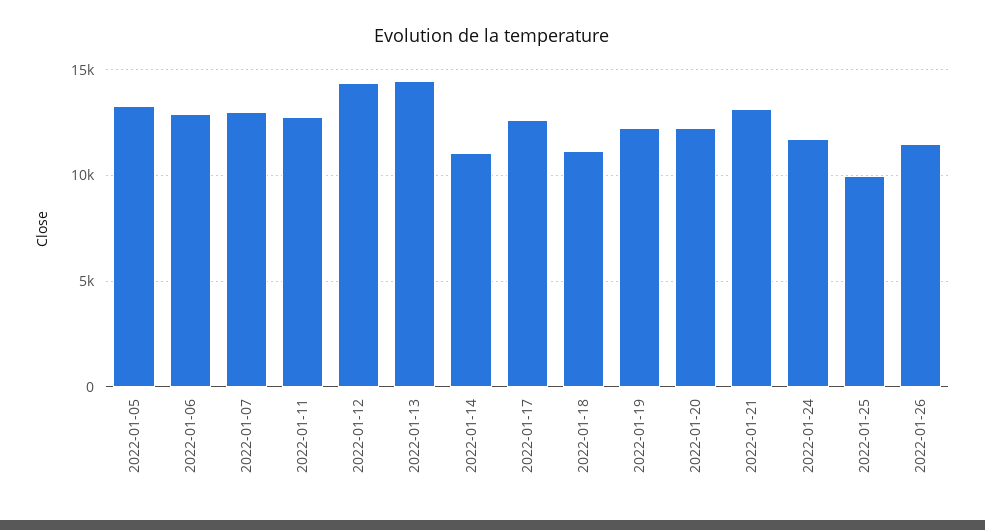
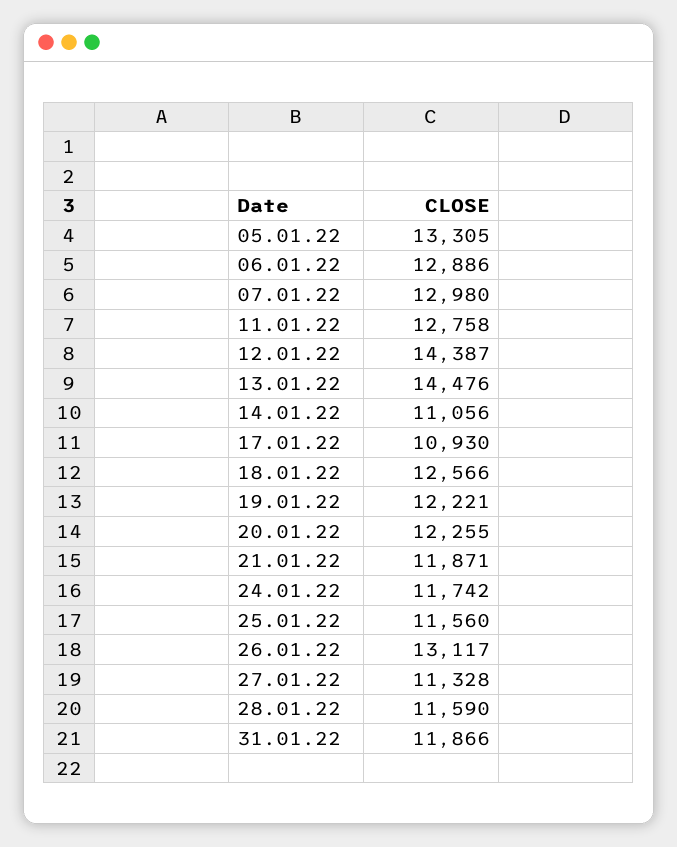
2022-01-17: 12500 -> 10930
2022-01-18: 11000 -> 12566
2022-01-21: 13000 -> 11871
2022-01-25: 10000 -> 11560
2022-01-26: 11500 -> 13117
27.01.22: none -> 11328
28.01.22: none -> 11590
31.01.22: none -> 11866

